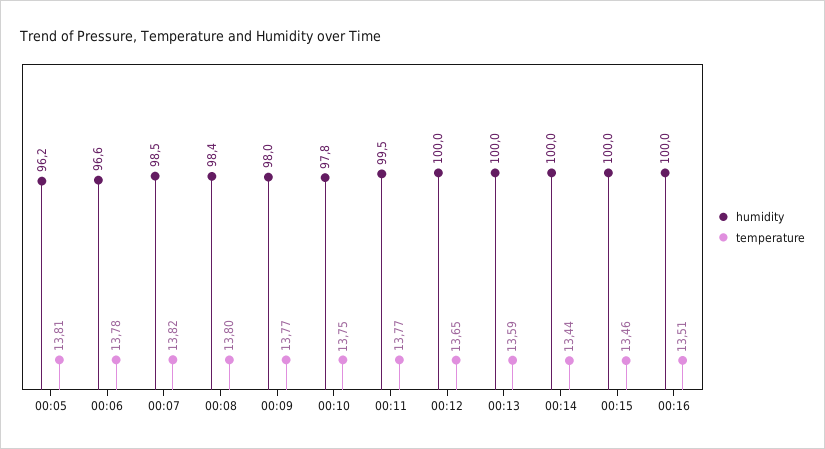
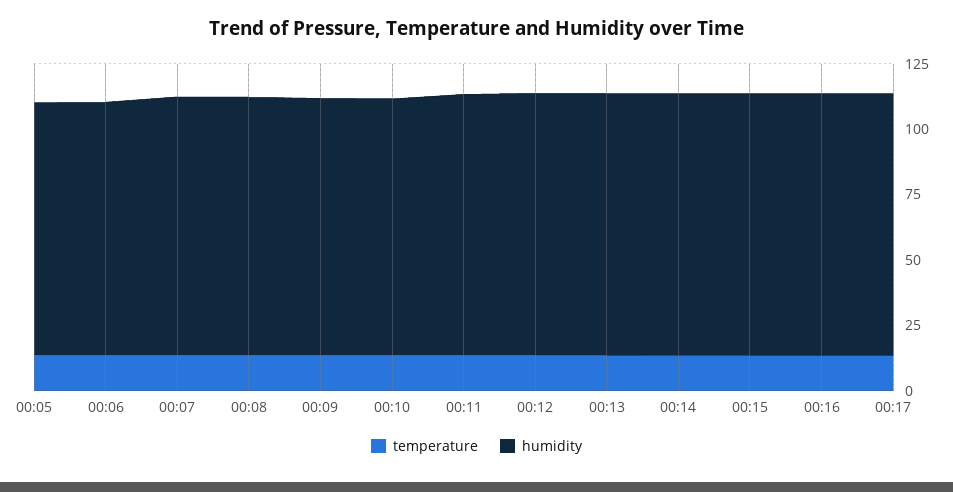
temperature, 00:17: none -> 15
humidity, 00:17: none -> 100

